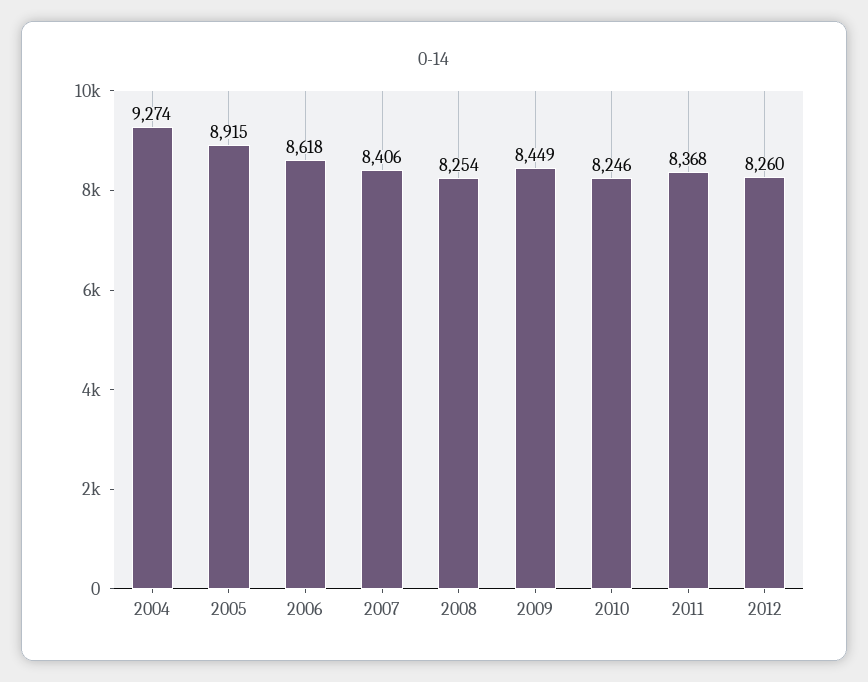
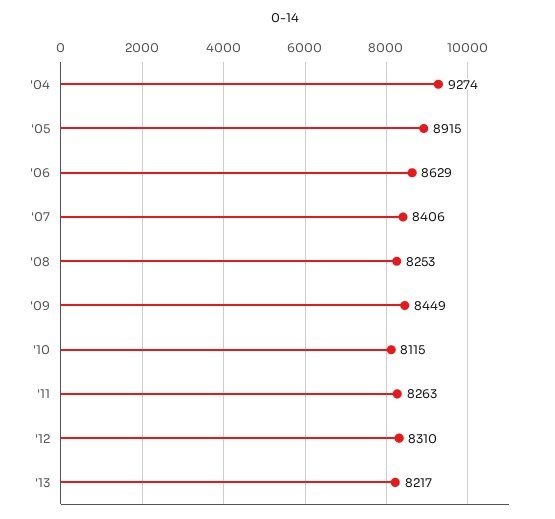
2006: 8618 -> 8629
2008: 8254 -> 8253
2010: 8246 -> 8115
2011: 8368 -> 8263
2012: 8260 -> 8310
'13: none -> 8217

